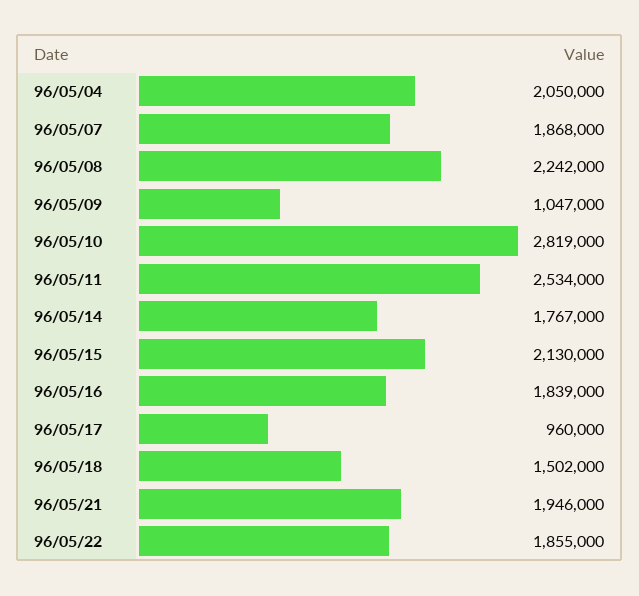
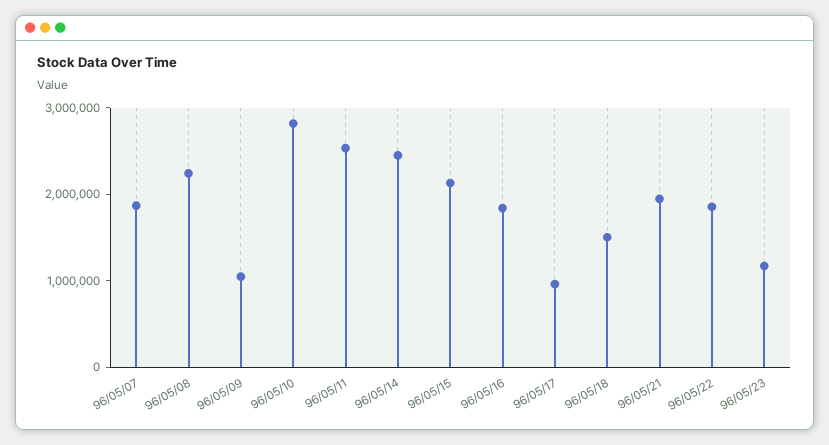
96/05/04: 2050000 -> none
96/05/14: 1767000 -> 2400000
96/05/23: none -> 1200000

